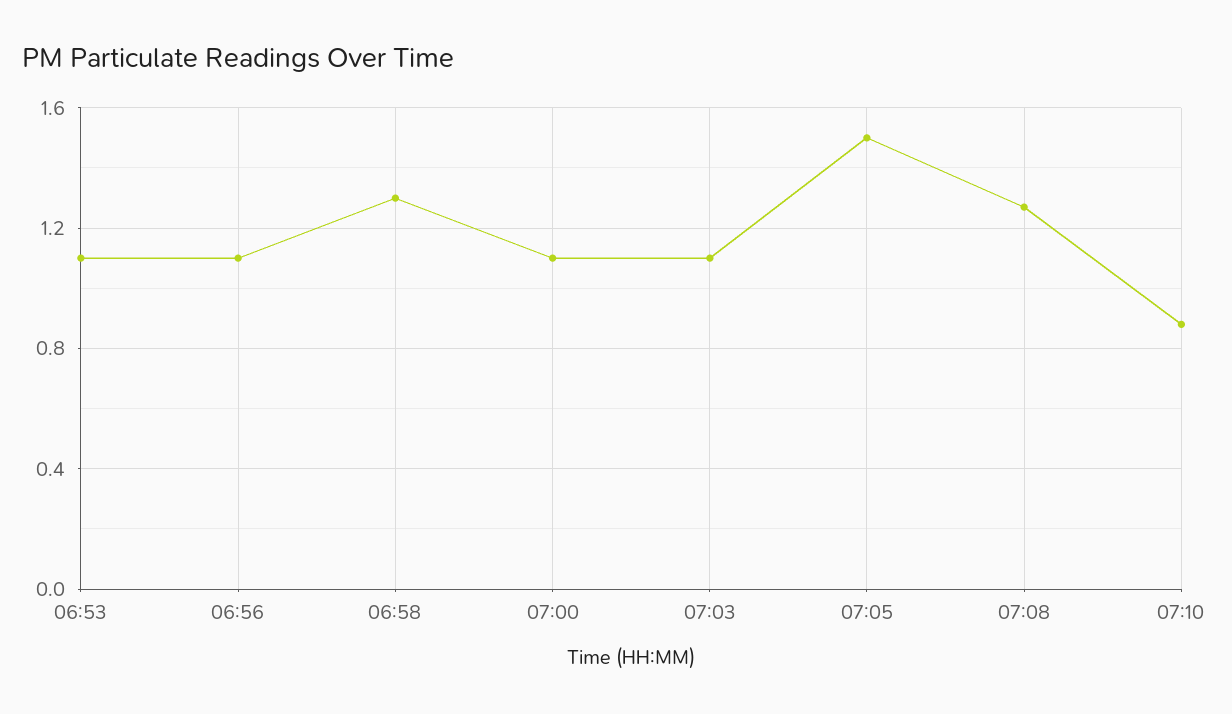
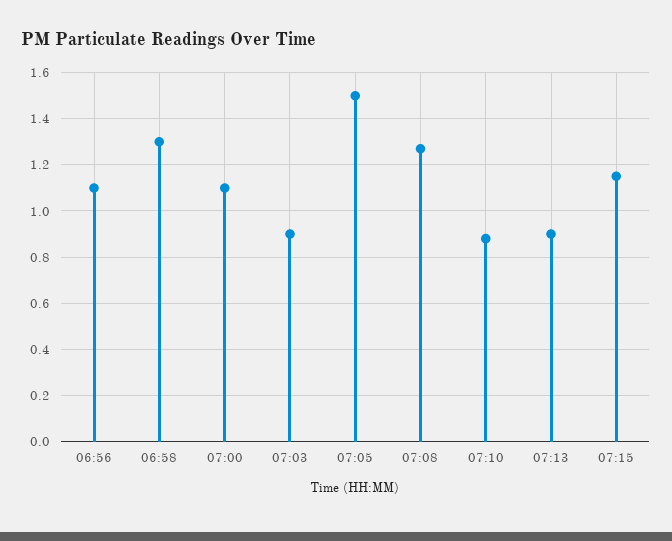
06:53: 1.1 -> none
07:03: 1.1 -> 0.9
07:13: none -> 0.9
07:15: none -> 1.15

